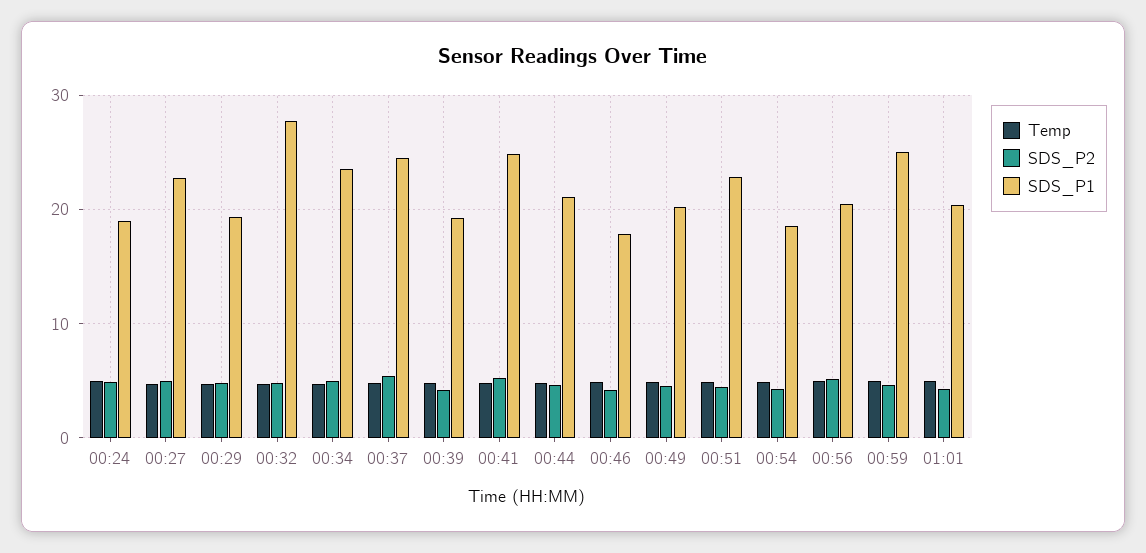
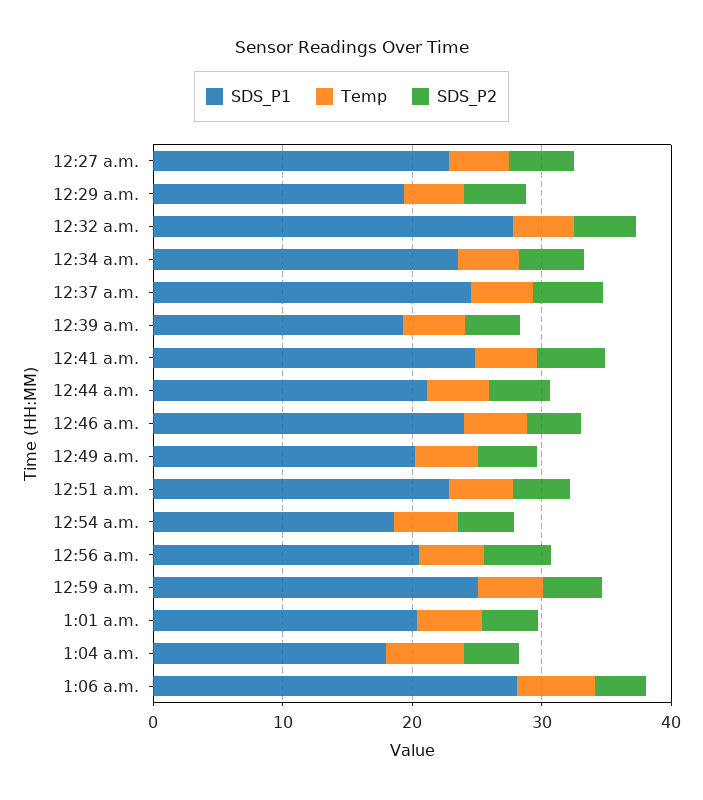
Temp, 00:24: 5 -> none
SDS_P2, 00:24: 5 -> none
SDS_P1, 00:24: 19 -> none
SDS_P1, 00:46: 18 -> 24
SDS_P1, 1:04 a.m.: none -> 18
Temp, 1:04 a.m.: none -> 6
SDS_P2, 1:04 a.m.: none -> 4
SDS_P1, 1:06 a.m.: none -> 28
Temp, 1:06 a.m.: none -> 6
SDS_P2, 1:06 a.m.: none -> 4

